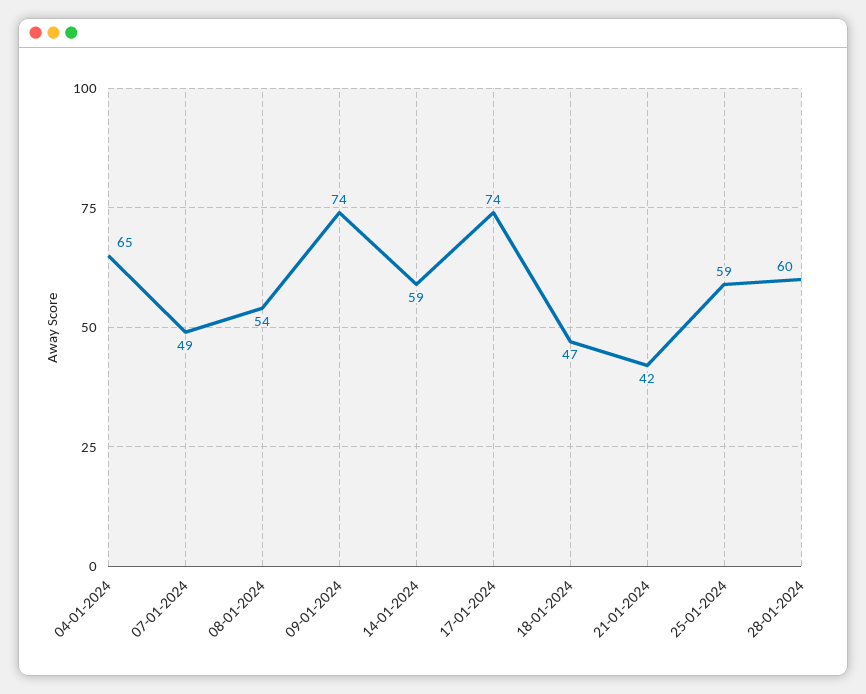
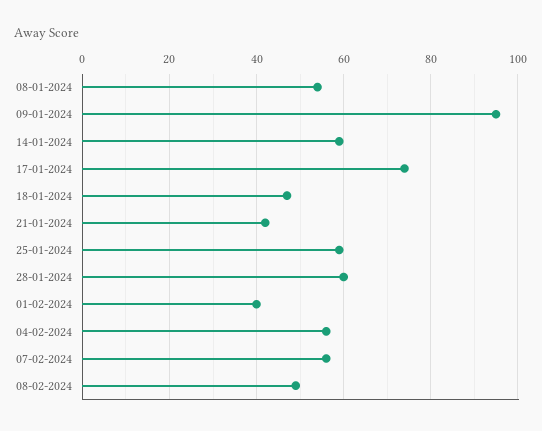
04-01-2024: 65 -> none
07-01-2024: 49 -> none
09-01-2024: 74 -> 95
01-02-2024: none -> 40
04-02-2024: none -> 55
07-02-2024: none -> 55
08-02-2024: none -> 50

